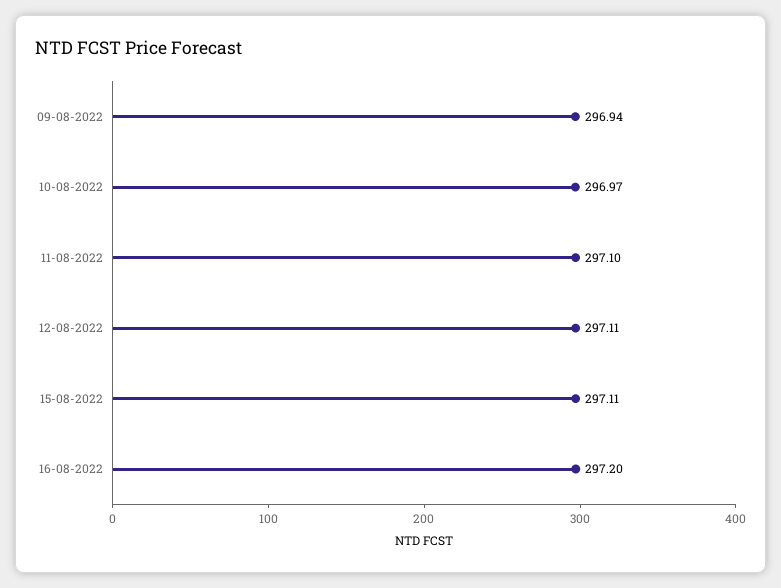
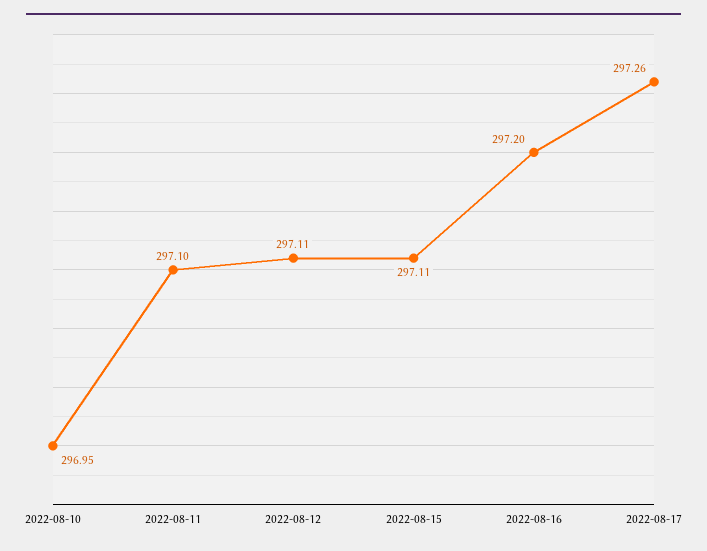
09-08-2022: 296.94 -> none
10-08-2022: 296.97 -> 296.95
2022-08-17: none -> 297.26

